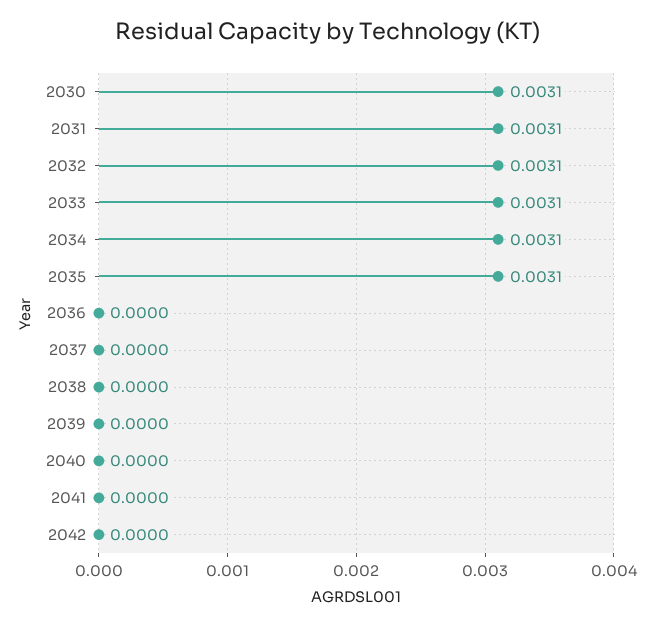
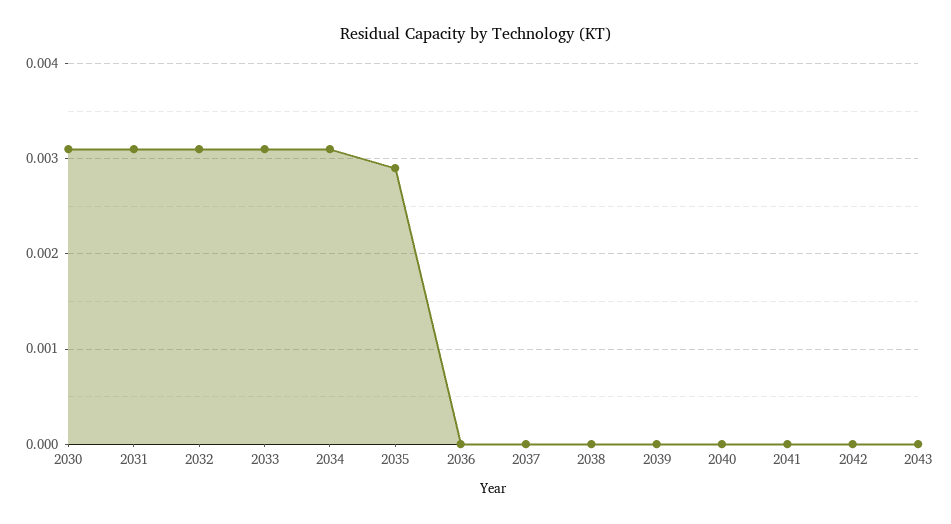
2035: 0.0031 -> 0.0029
2043: none -> 0

